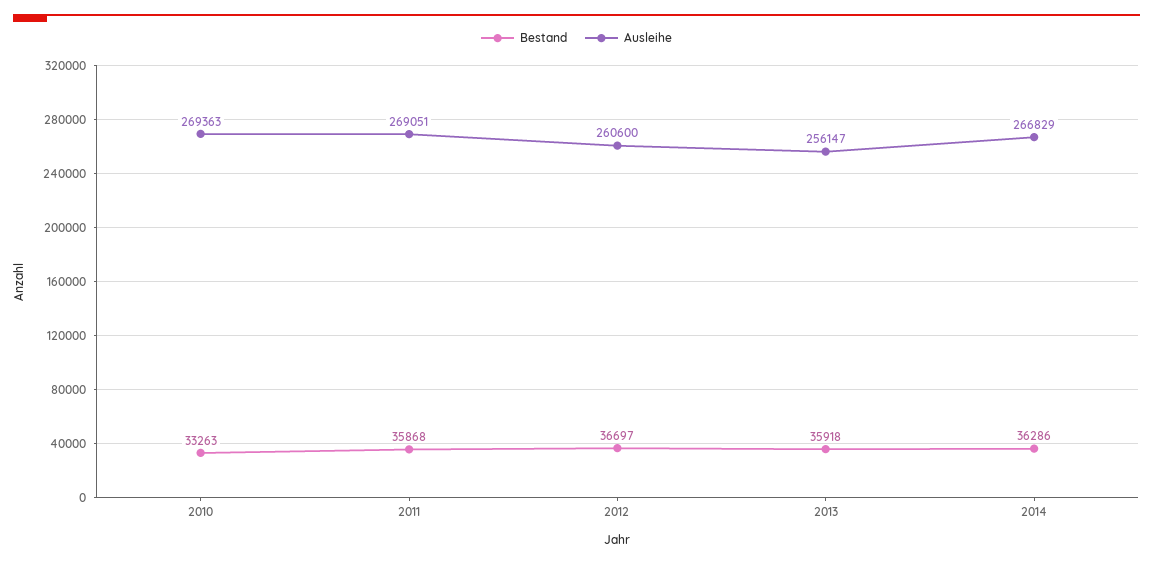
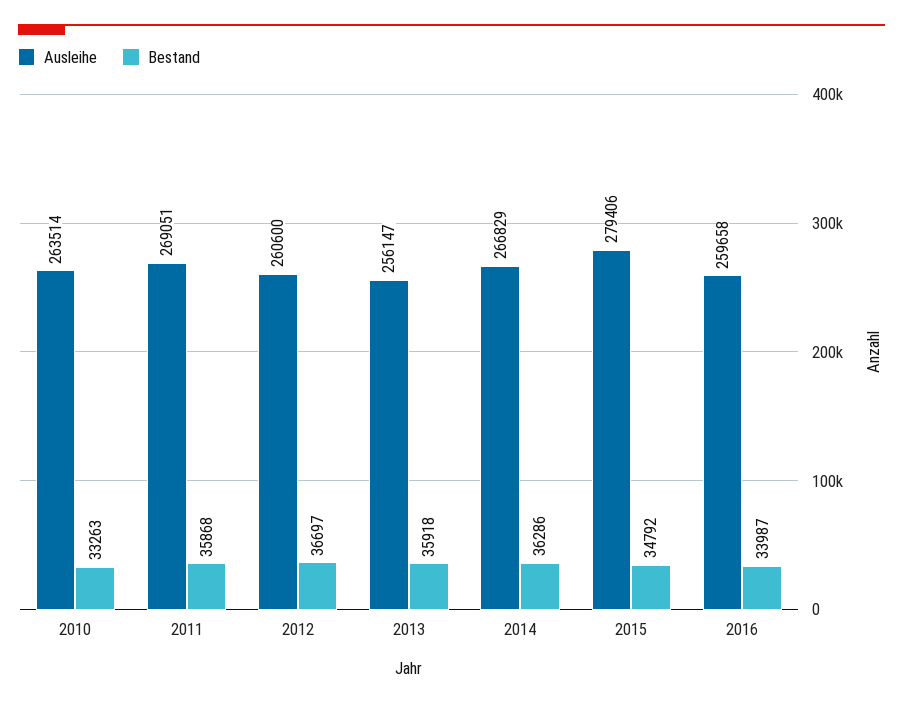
Ausleihe, 2010: 269363 -> 263514
Ausleihe, 2015: none -> 279406
Bestand, 2015: none -> 34792
Ausleihe, 2016: none -> 259658
Bestand, 2016: none -> 33987

